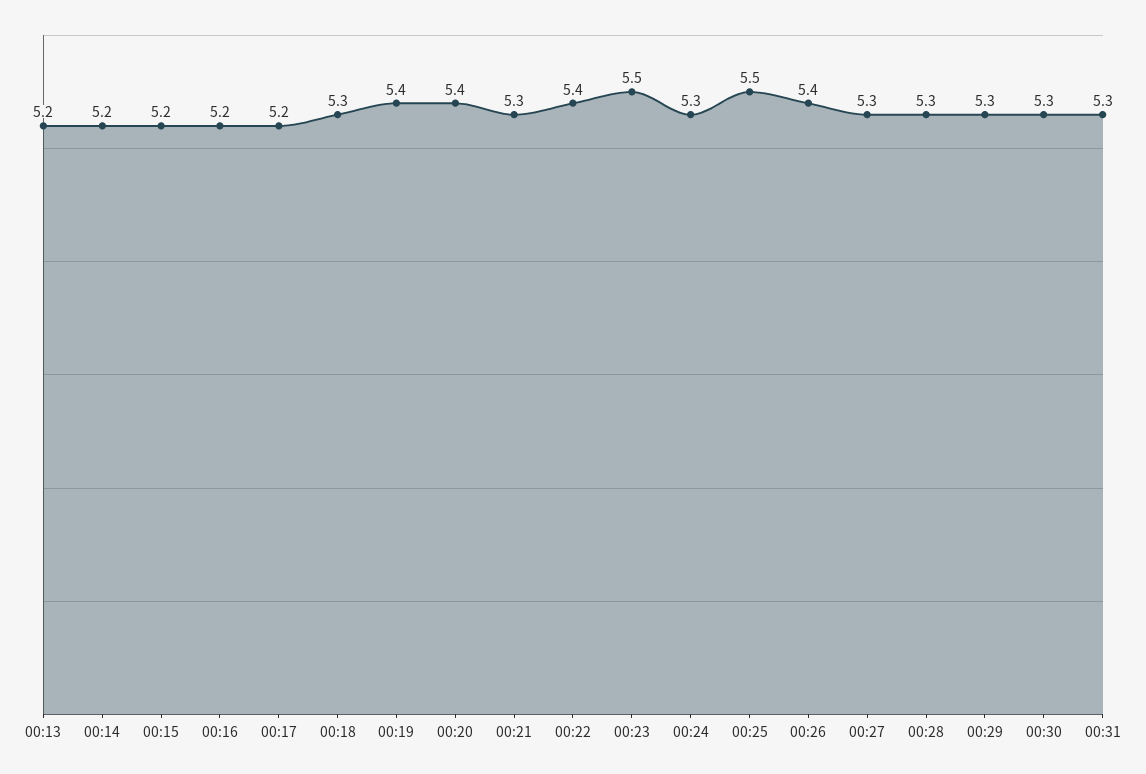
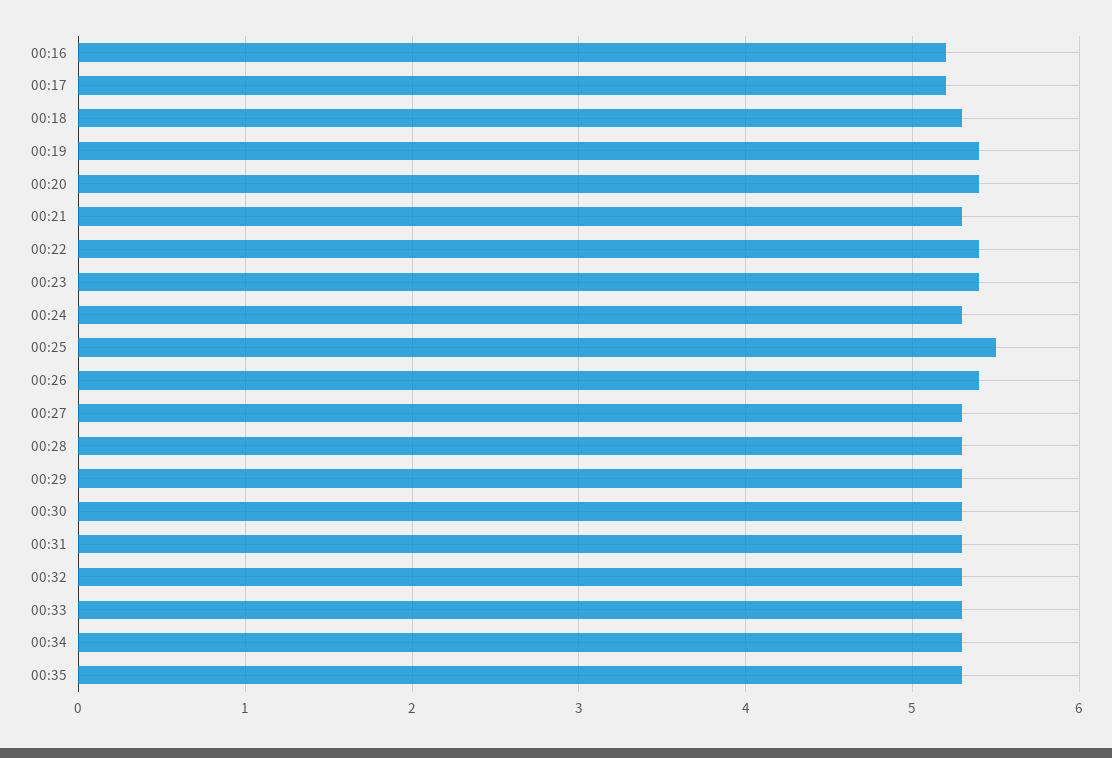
00:13: 5.2 -> none
00:14: 5.2 -> none
00:15: 5.2 -> none
00:23: 5.5 -> 5.4
00:32: none -> 5.3
00:33: none -> 5.3
00:34: none -> 5.3
00:35: none -> 5.3

